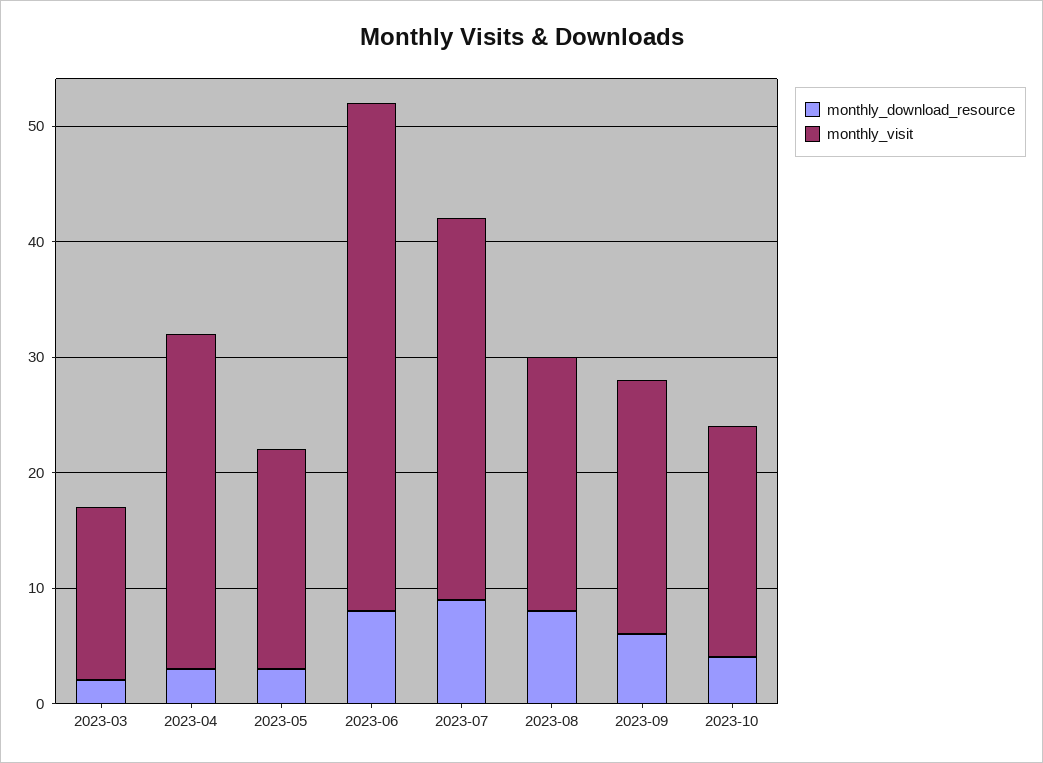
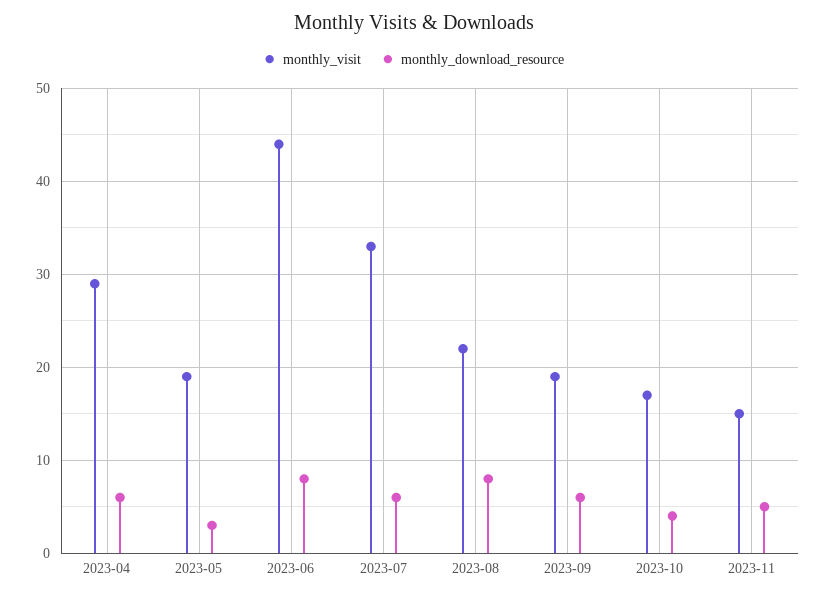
monthly_download_resource, 2023-03: 2 -> none
monthly_visit, 2023-03: 15 -> none
monthly_download_resource, 2023-04: 3 -> 6
monthly_download_resource, 2023-07: 9 -> 6
monthly_visit, 2023-09: 22 -> 19
monthly_visit, 2023-10: 20 -> 17
monthly_visit, 2023-11: none -> 15
monthly_download_resource, 2023-11: none -> 5

